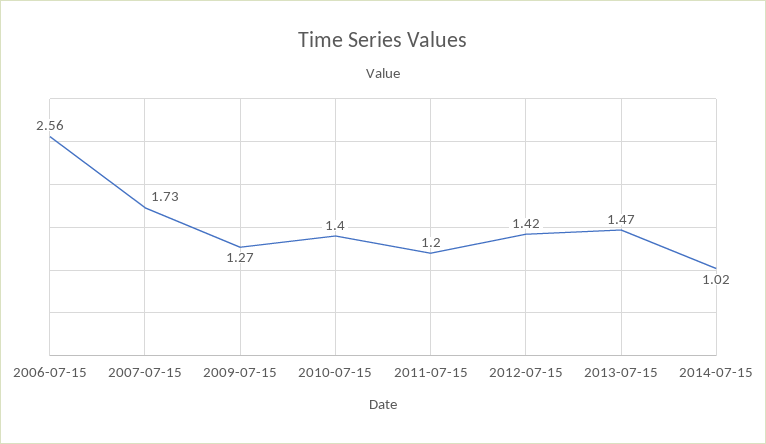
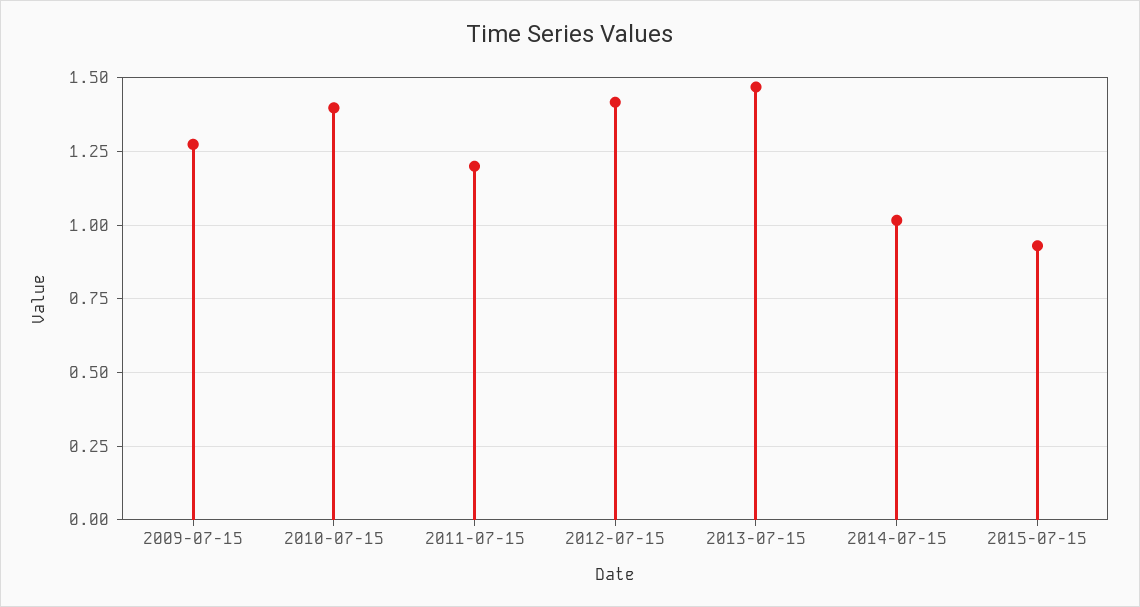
2006-07-15: 2.56 -> none
2007-07-15: 1.73 -> none
2015-07-15: none -> 0.925

